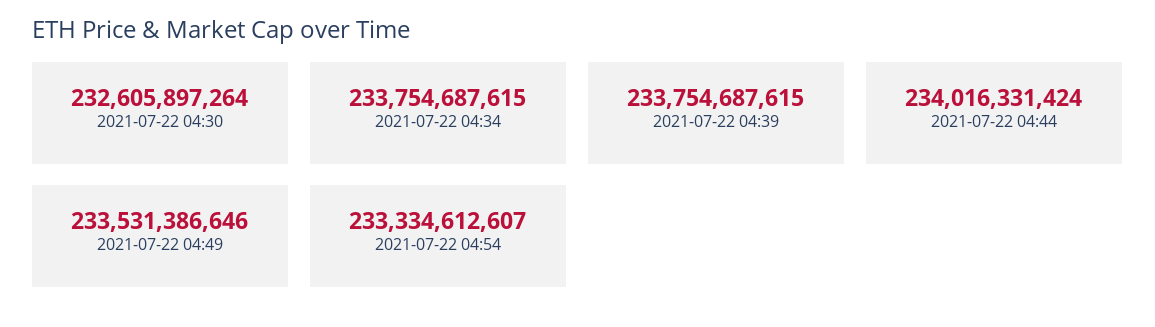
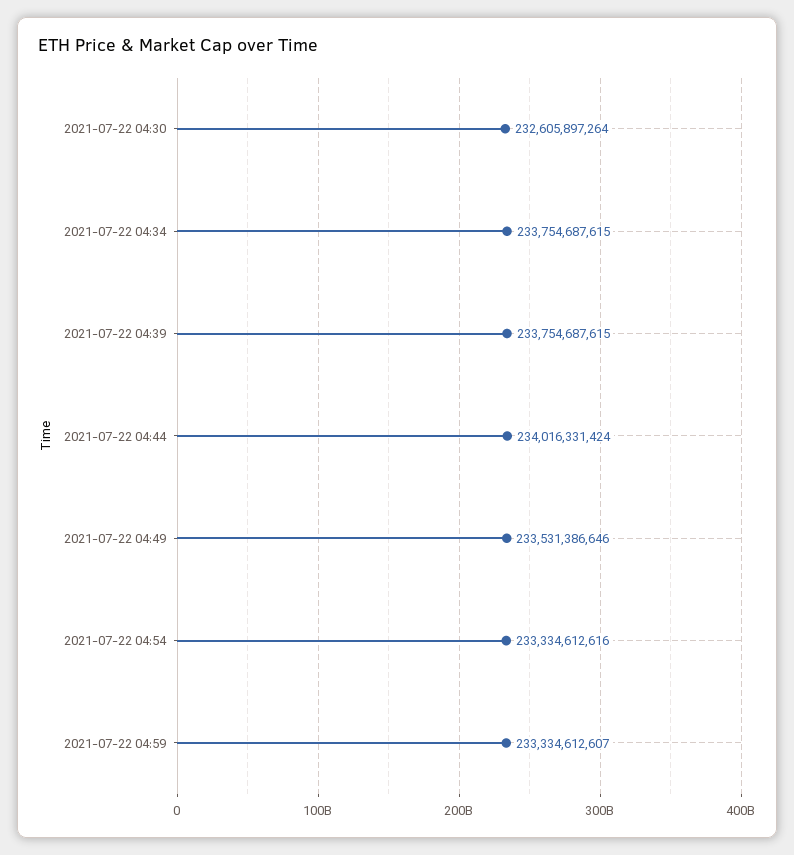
2021-07-22 04:54: 233334612607 -> 233334612616
2021-07-22 04:59: none -> 233334612607

